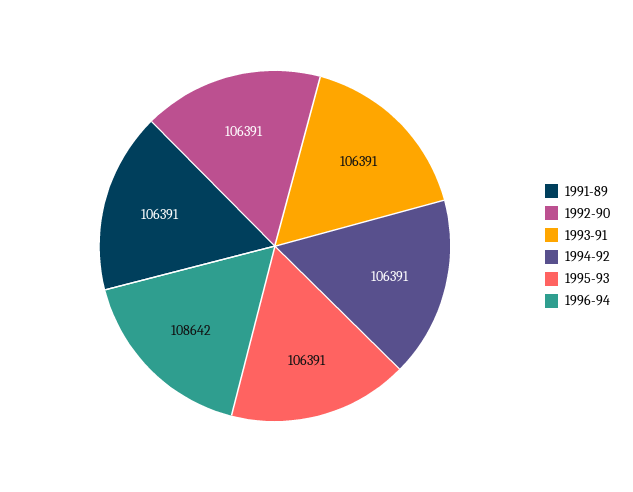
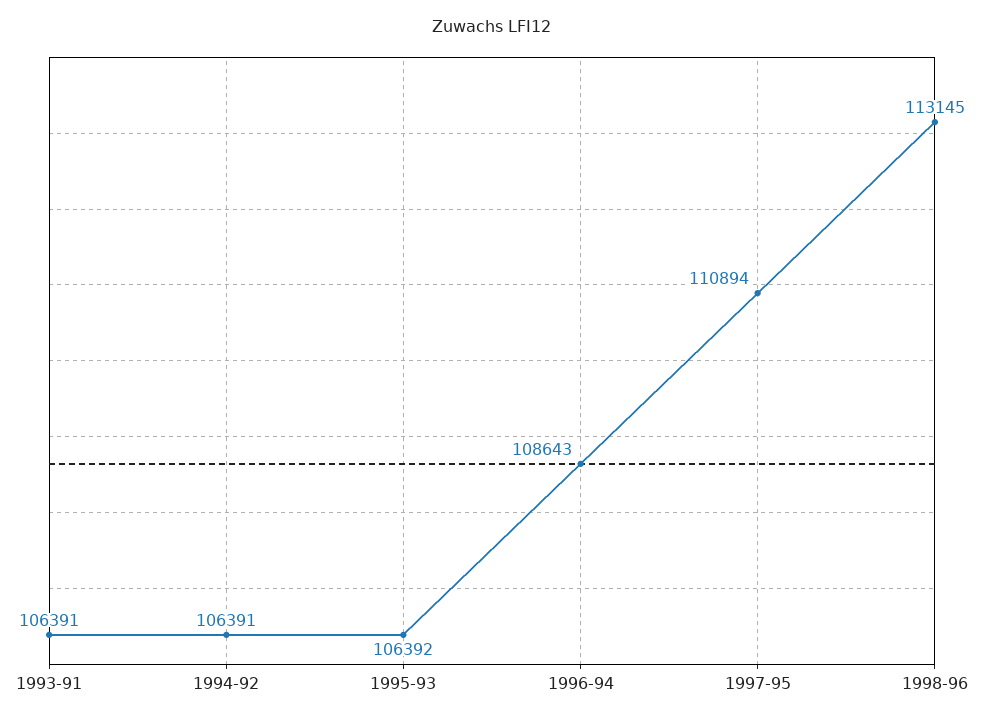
1991-89: 106391 -> none
1992-90: 106391 -> none
1995-93: 106391 -> 106392
1996-94: 108642 -> 108643
1997-95: none -> 110894
1998-96: none -> 113145

